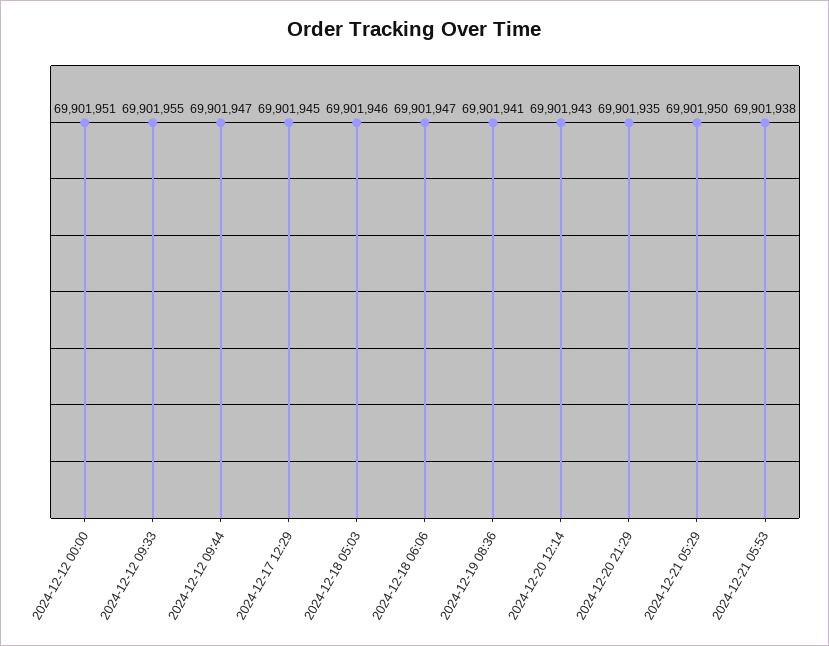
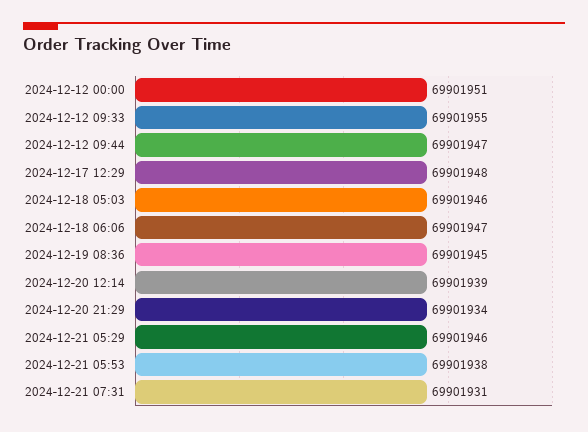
2024-12-17 12:29: 69901945 -> 69901948
2024-12-19 08:36: 69901941 -> 69901945
2024-12-20 12:14: 69901943 -> 69901939
2024-12-20 21:29: 69901935 -> 69901934
2024-12-21 05:29: 69901950 -> 69901946
2024-12-21 07:31: none -> 69901931

